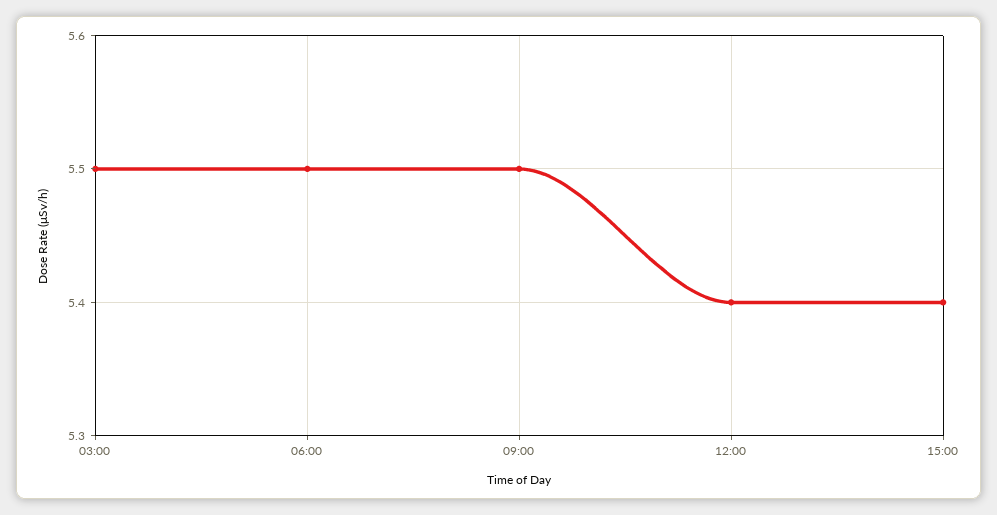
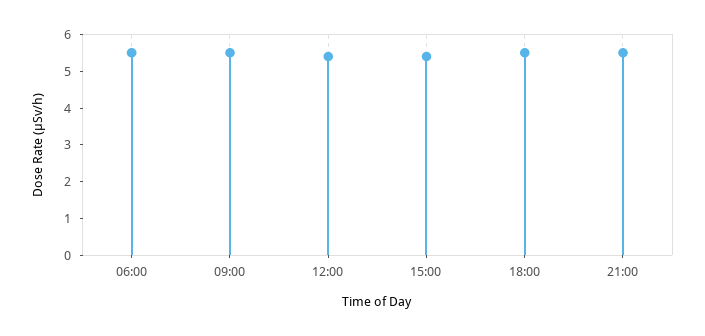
03:00: 5.5 -> none
18:00: none -> 5.5
21:00: none -> 5.5

